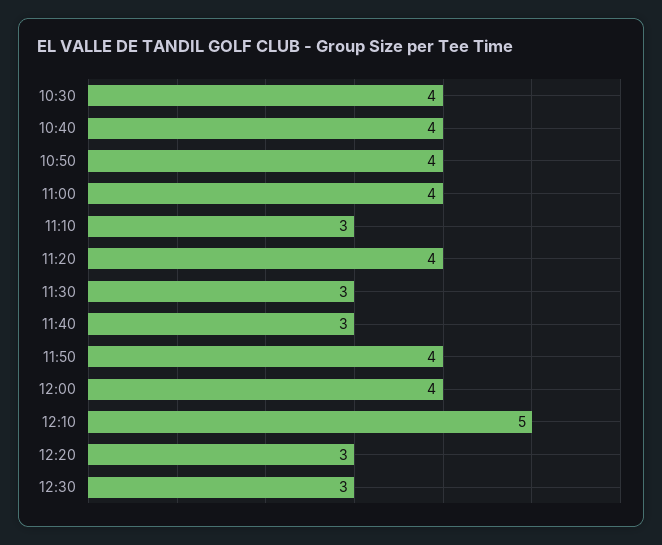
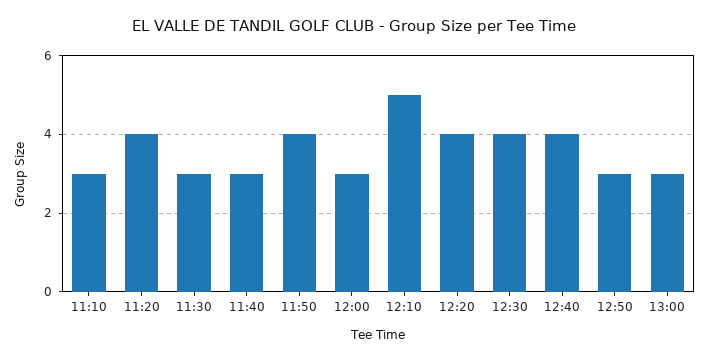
10:30: 4 -> none
10:40: 4 -> none
10:50: 4 -> none
11:00: 4 -> none
12:00: 4 -> 3
12:20: 3 -> 4
12:30: 3 -> 4
12:40: none -> 4
12:50: none -> 3
13:00: none -> 3

